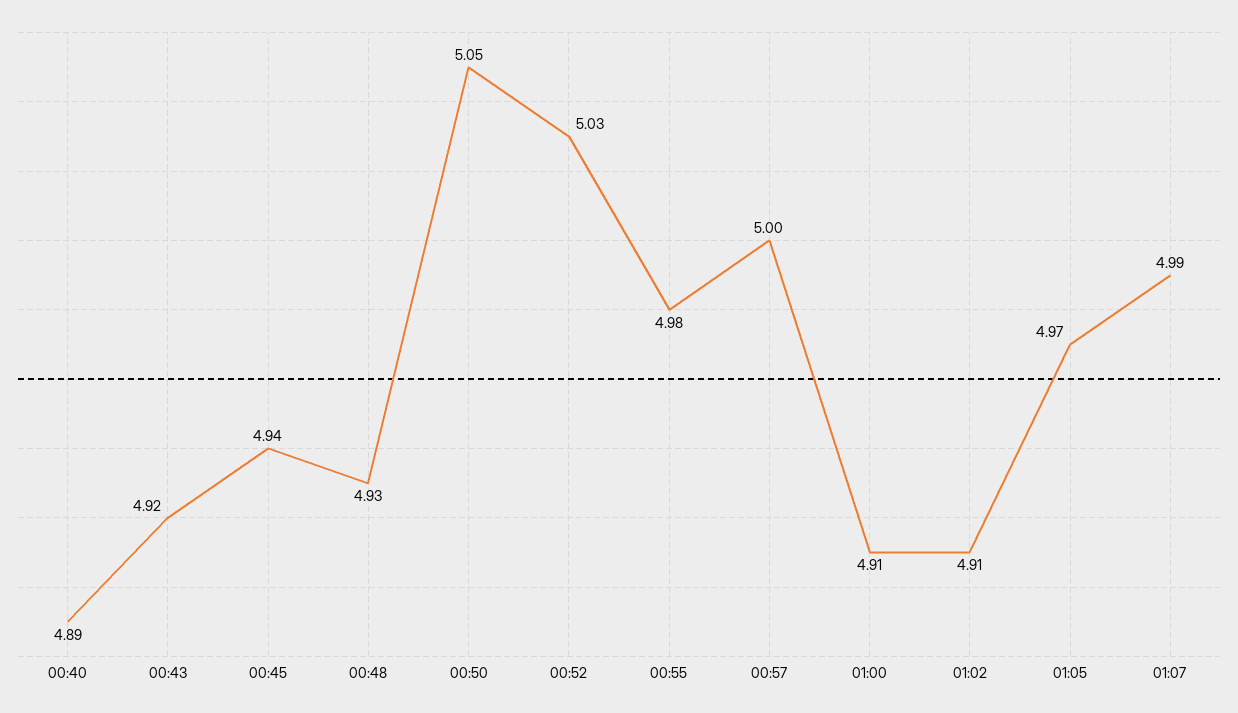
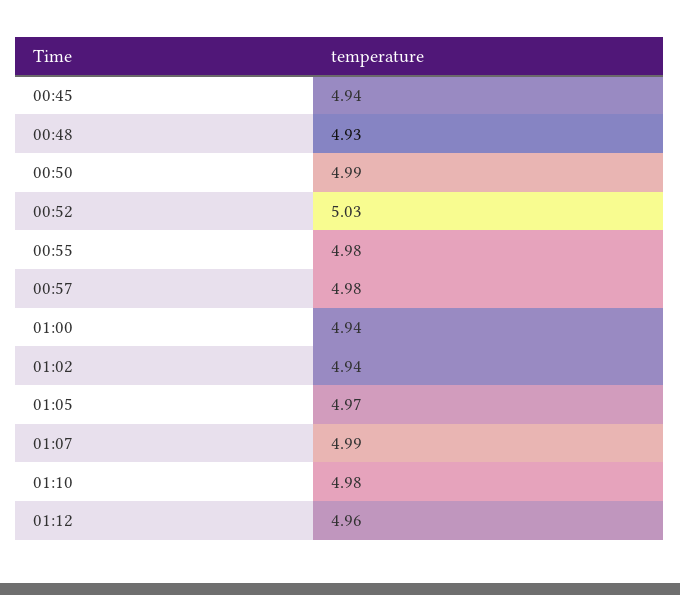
00:40: 4.89 -> none
00:43: 4.92 -> none
00:50: 5.05 -> 4.99
00:57: 5 -> 4.98
01:00: 4.91 -> 4.94
01:02: 4.91 -> 4.94
01:10: none -> 4.98
01:12: none -> 4.96

